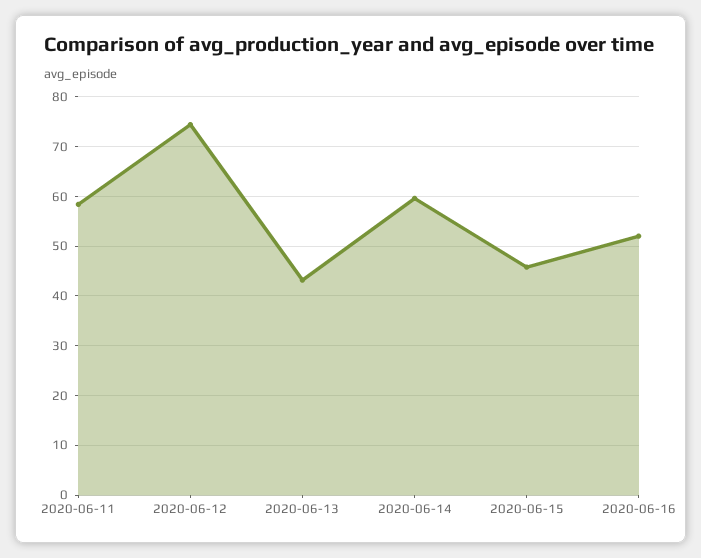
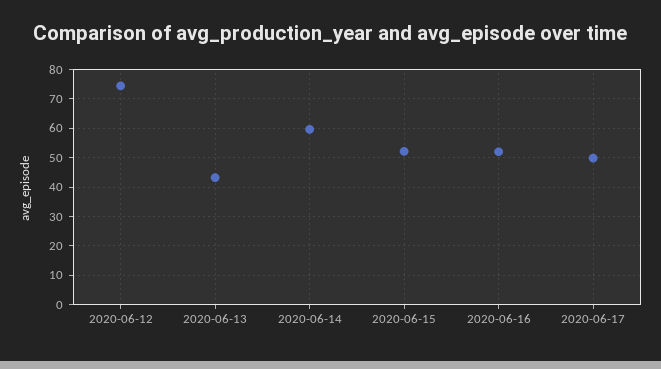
2020-06-11: 58 -> none
2020-06-15: 46 -> 52.5
2020-06-17: none -> 50

